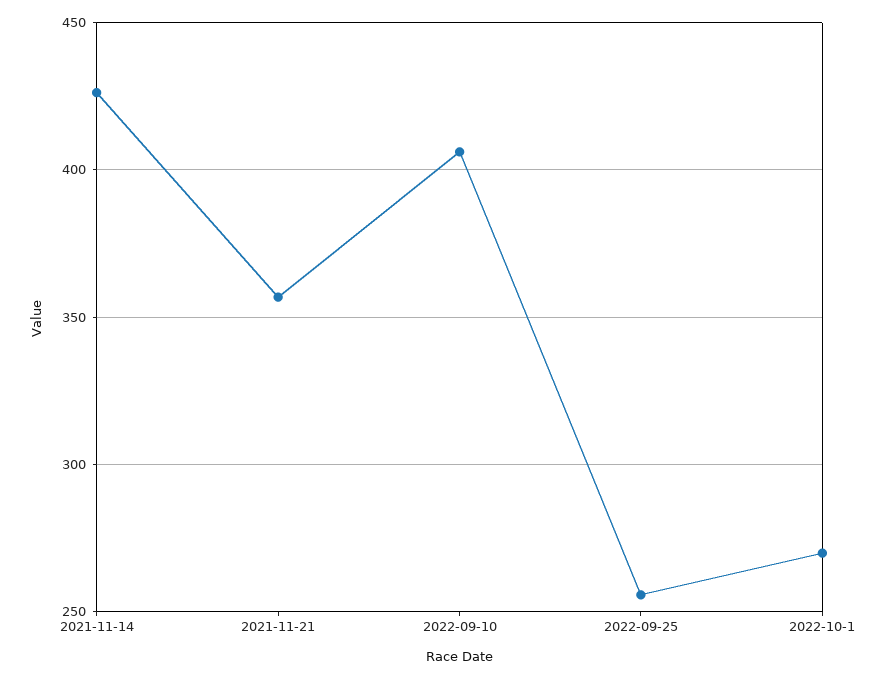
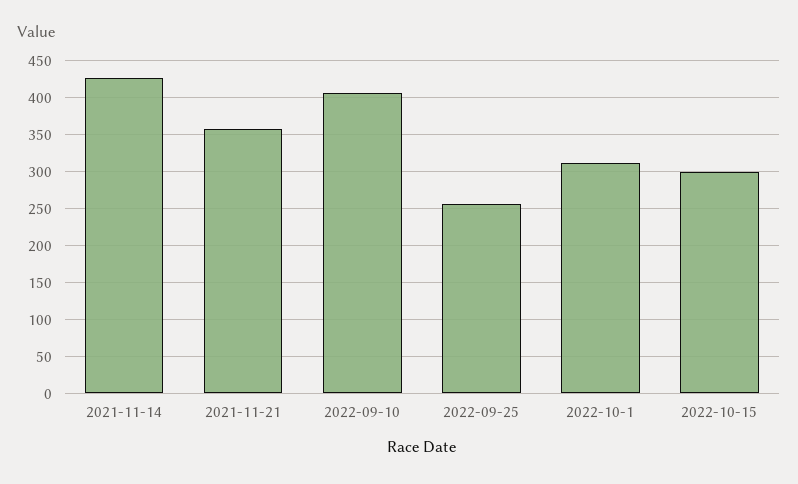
2022-10-1: 270 -> 310
2022-10-15: none -> 300

